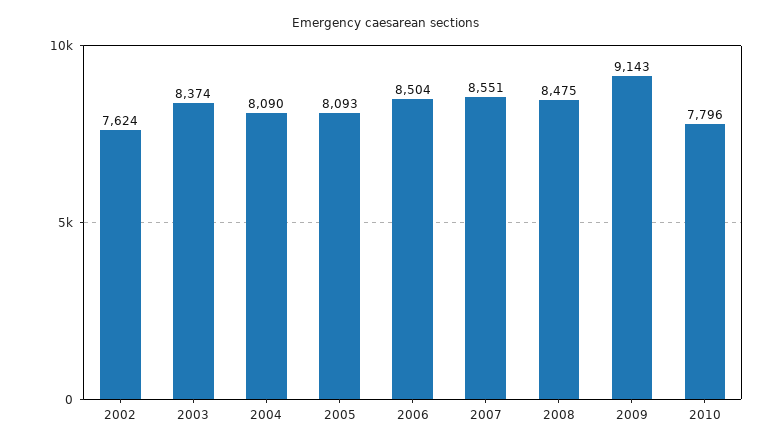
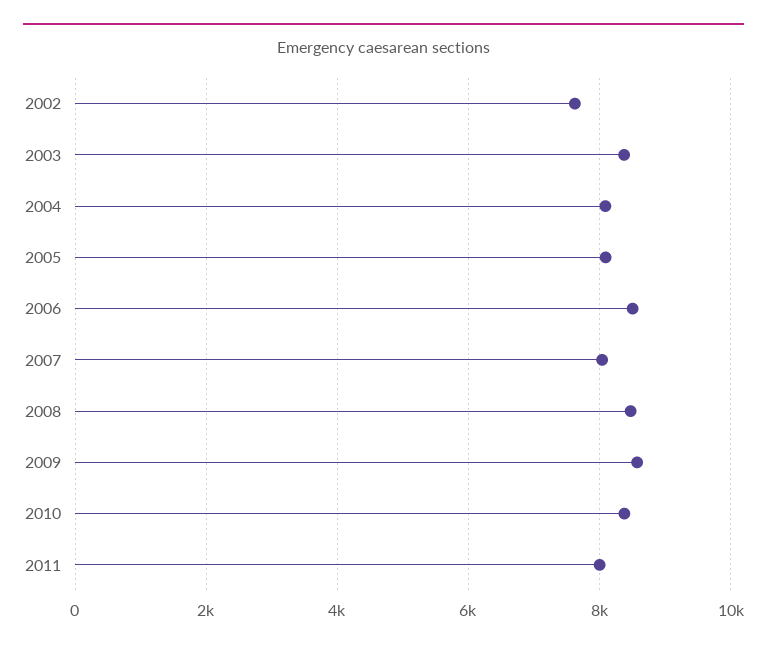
2007: 8551 -> 8000
2009: 9143 -> 8600
2010: 7796 -> 8400
2011: none -> 8000

